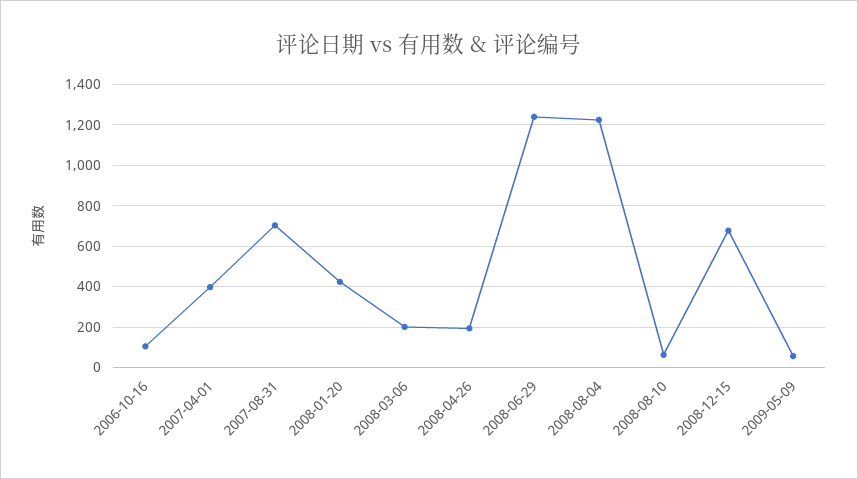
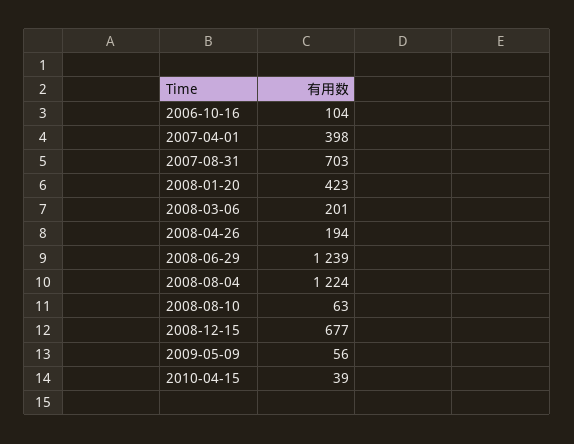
2010-04-15: none -> 39

